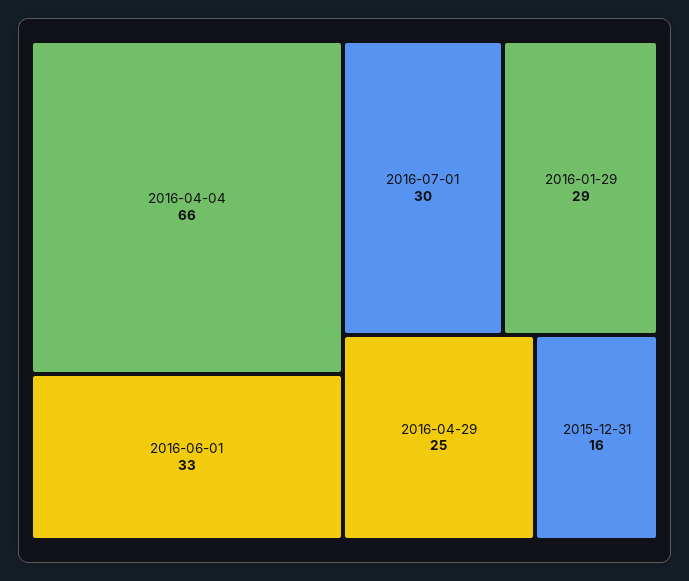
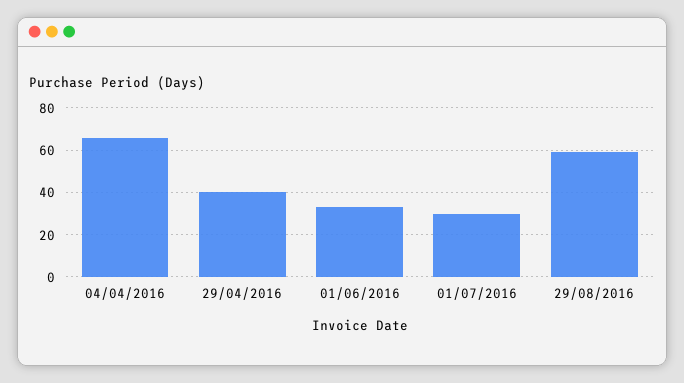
2016-01-29: 29 -> none
2016-04-29: 25 -> 40
2015-12-31: 16 -> none
29/08/2016: none -> 60

